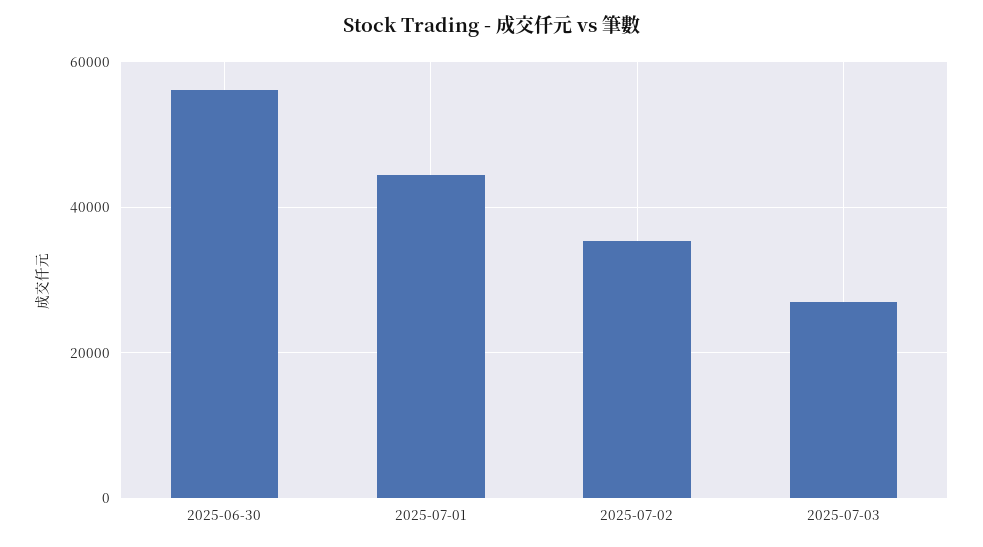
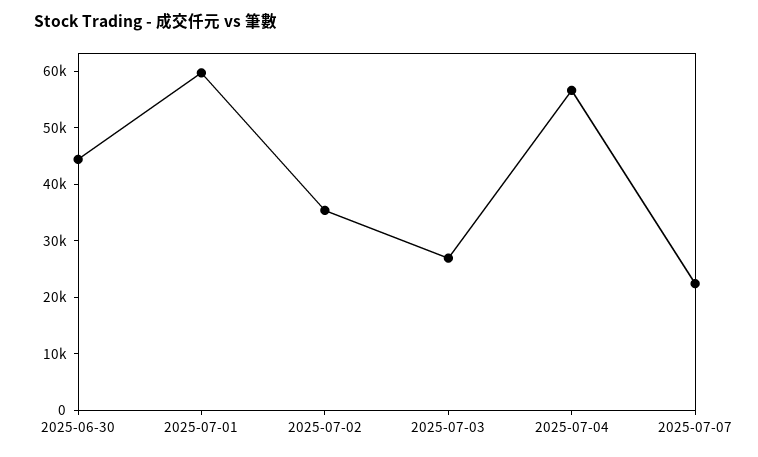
2025-06-30: 56000 -> 44000
2025-07-01: 44000 -> 60000
2025-07-04: none -> 56000
2025-07-07: none -> 22000

